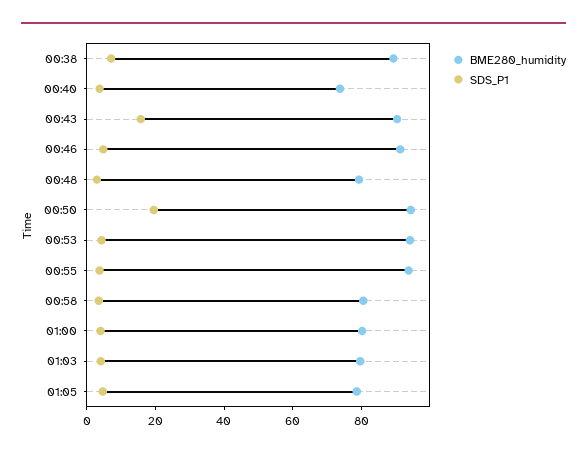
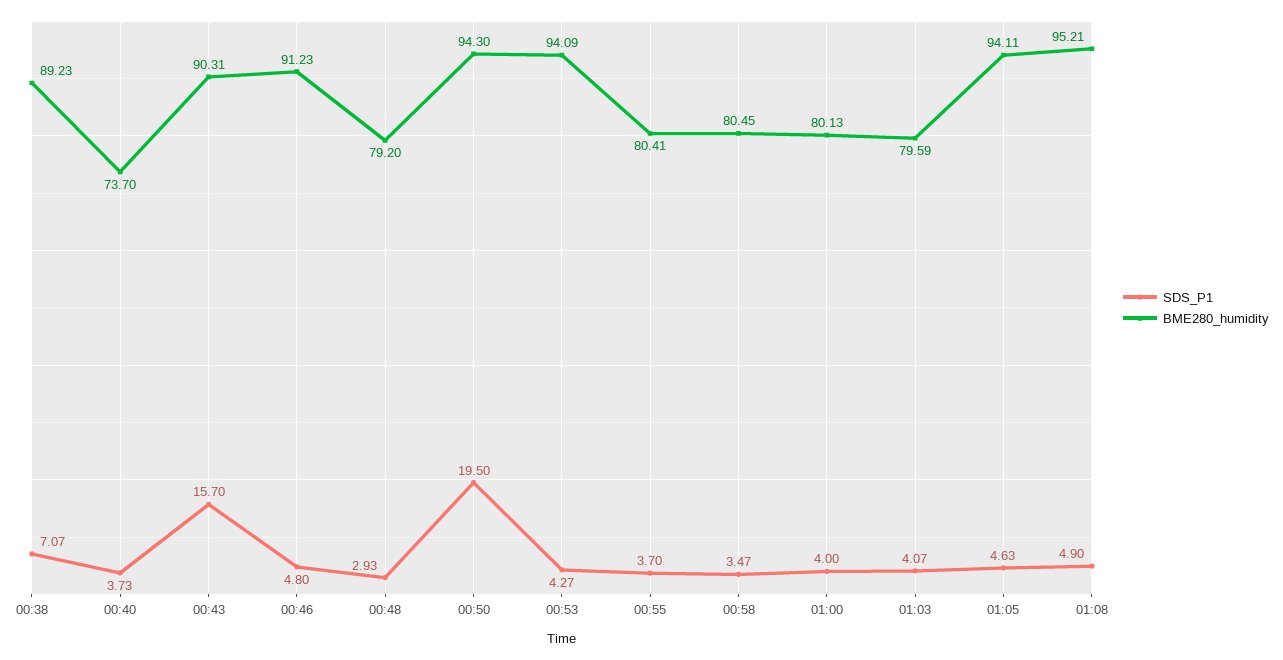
BME280_humidity, 00:55: 95 -> 80.41
BME280_humidity, 01:05: 80 -> 94.11
SDS_P1, 01:08: none -> 4.9
BME280_humidity, 01:08: none -> 95.21

